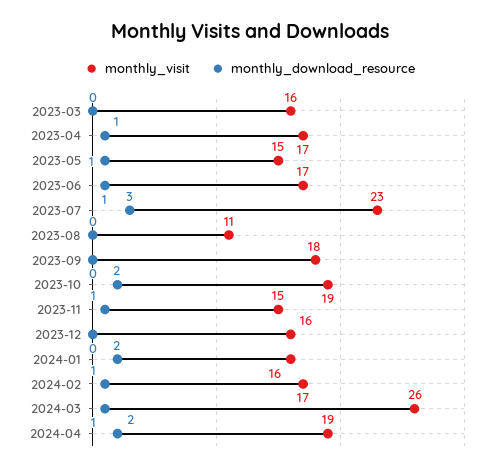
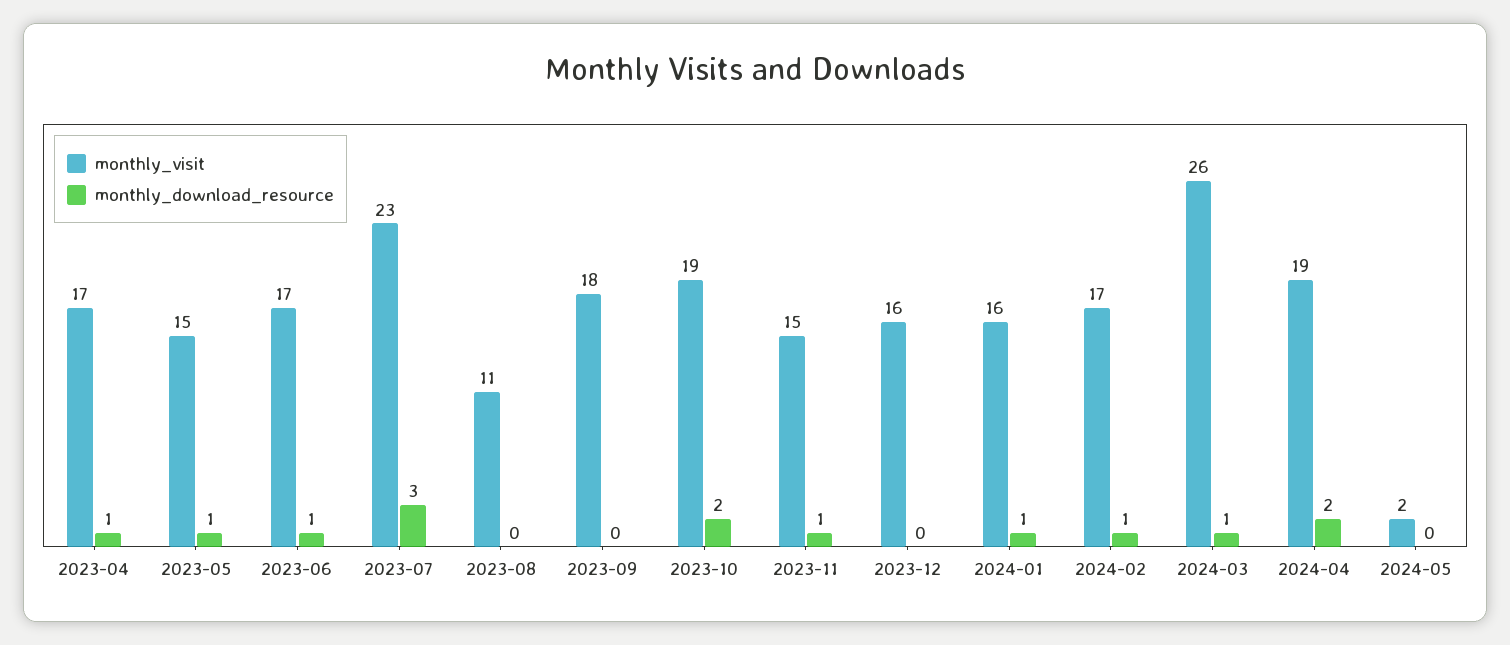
monthly_visit, 2023-03: 16 -> none
monthly_download_resource, 2023-03: 0 -> none
monthly_download_resource, 2024-01: 2 -> 1
monthly_visit, 2024-05: none -> 2
monthly_download_resource, 2024-05: none -> 0

